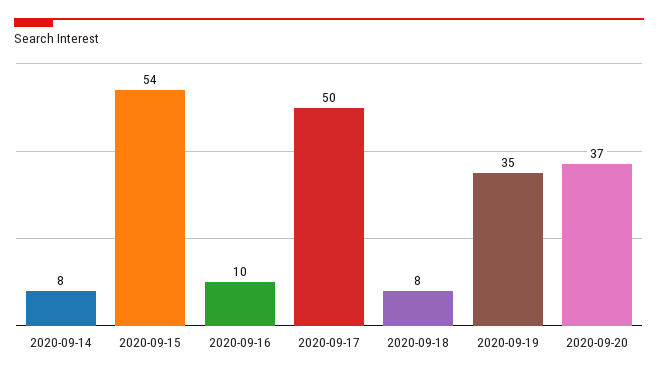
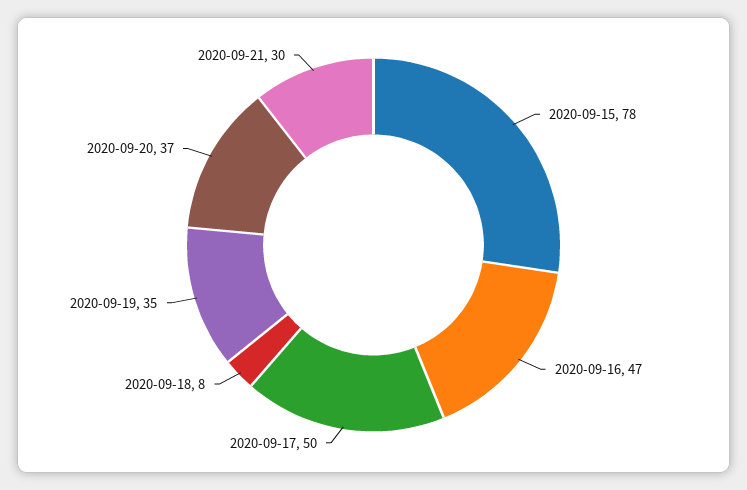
2020-09-14: 8 -> none
2020-09-15: 54 -> 78
2020-09-16: 10 -> 47
2020-09-21: none -> 30

